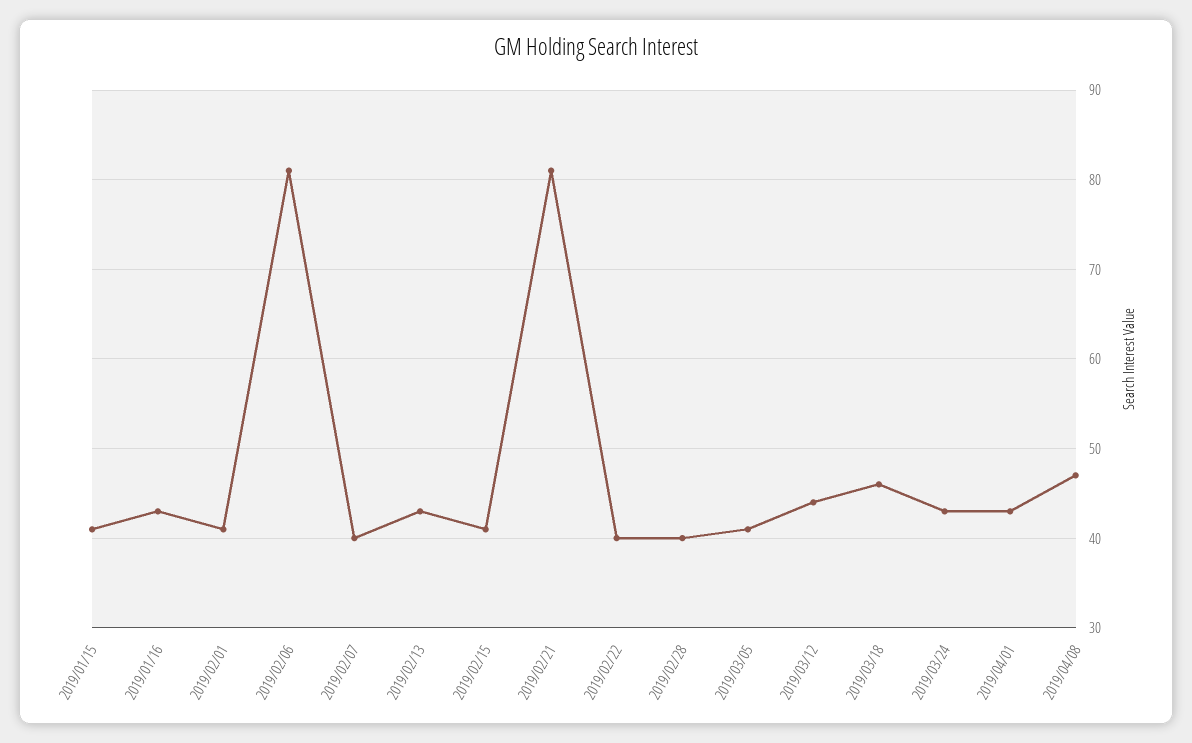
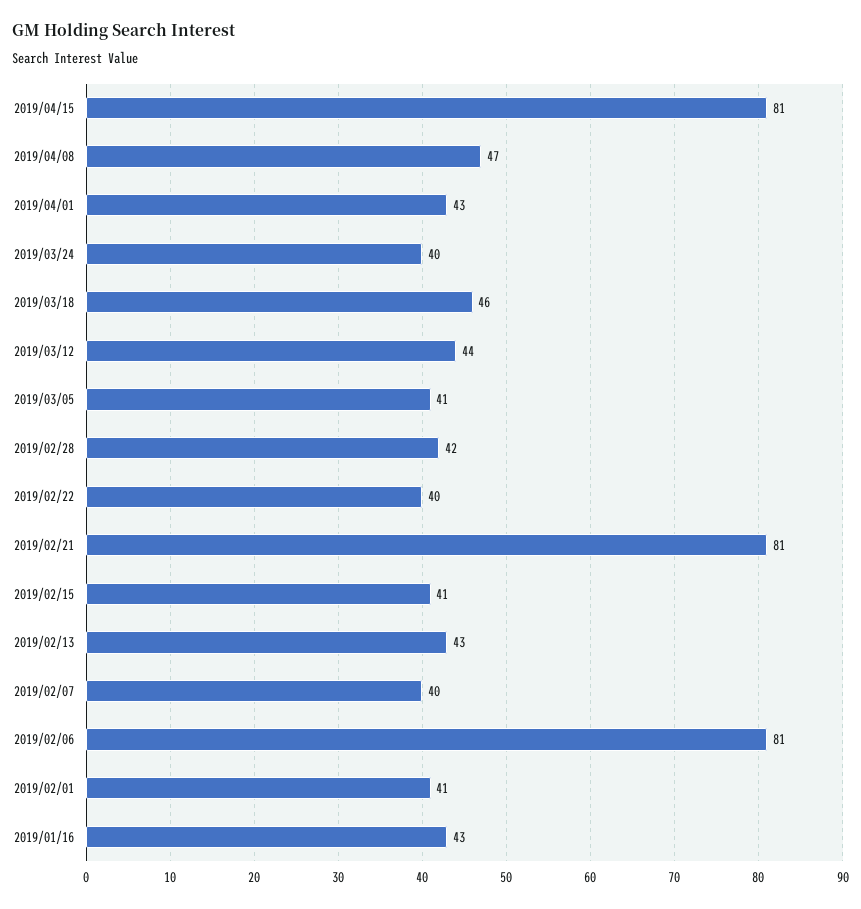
2019/01/15: 41 -> none
2019/02/28: 40 -> 42
2019/03/24: 43 -> 40
2019/04/15: none -> 81

